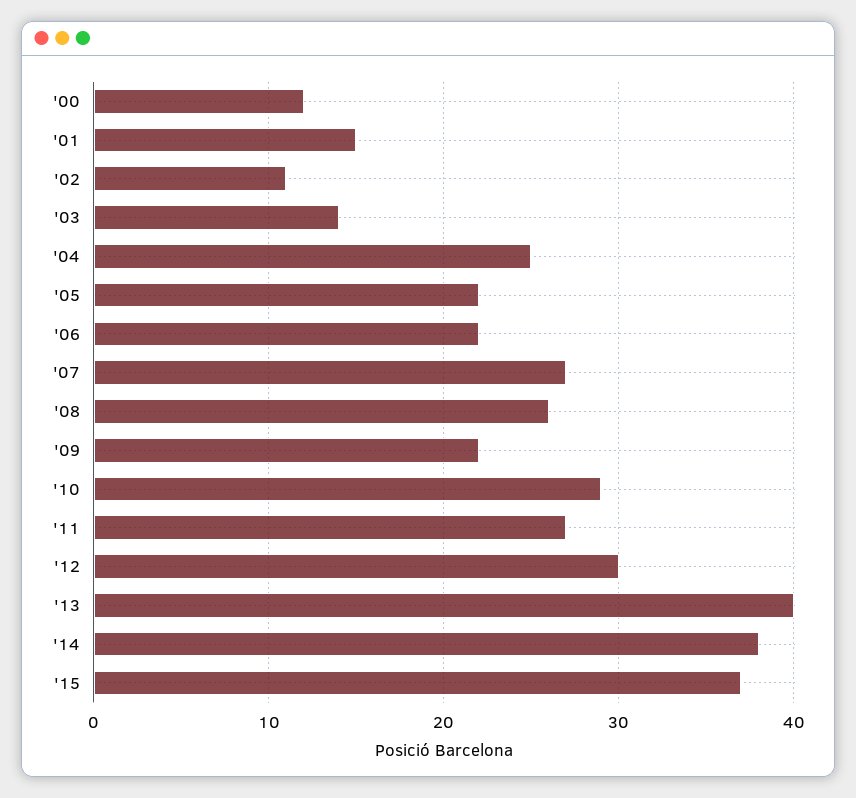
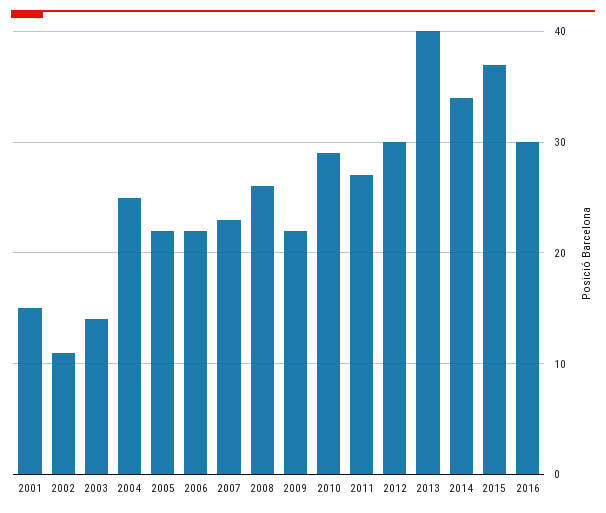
'00: 12 -> none
'07: 27 -> 23
'14: 38 -> 34
2016: none -> 30

